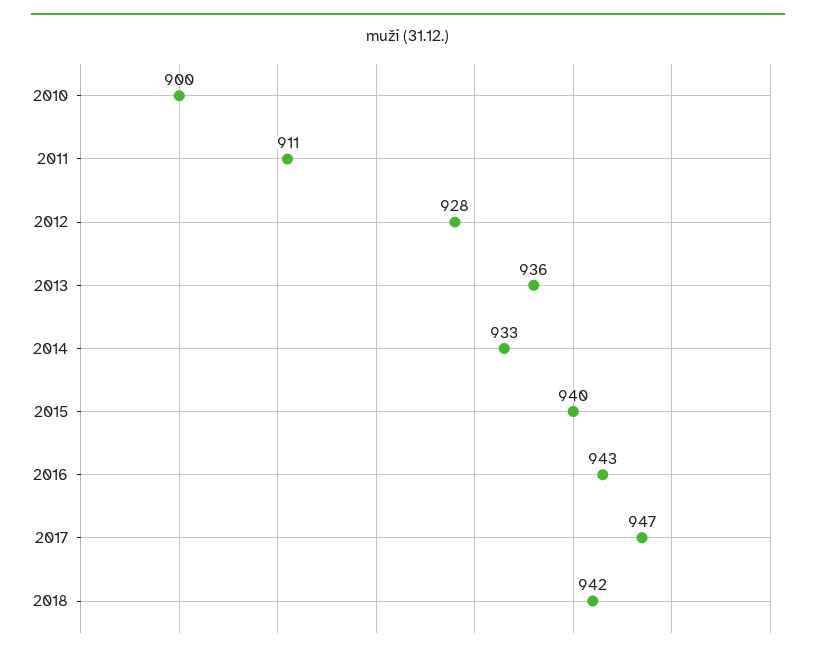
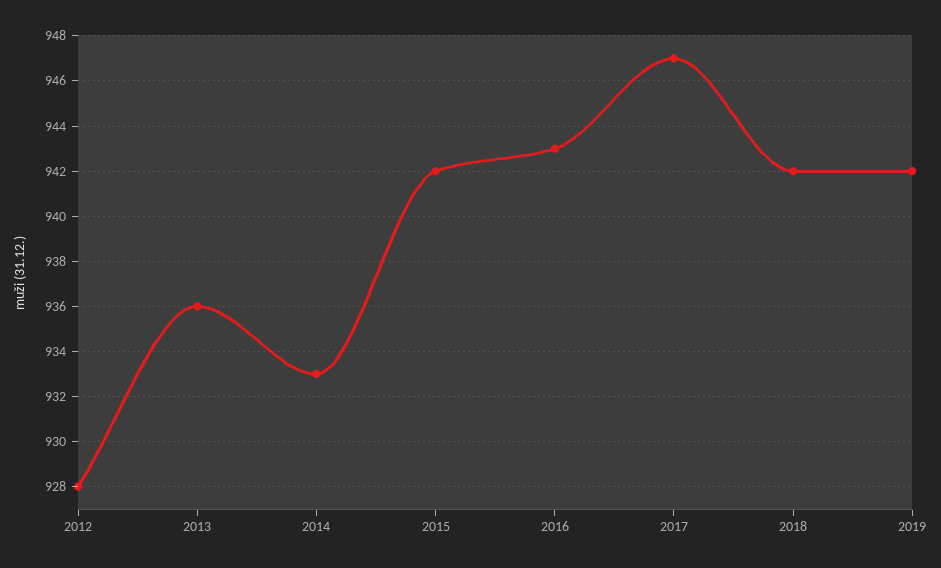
2010: 900 -> none
2011: 911 -> none
2015: 940 -> 942
2019: none -> 942

